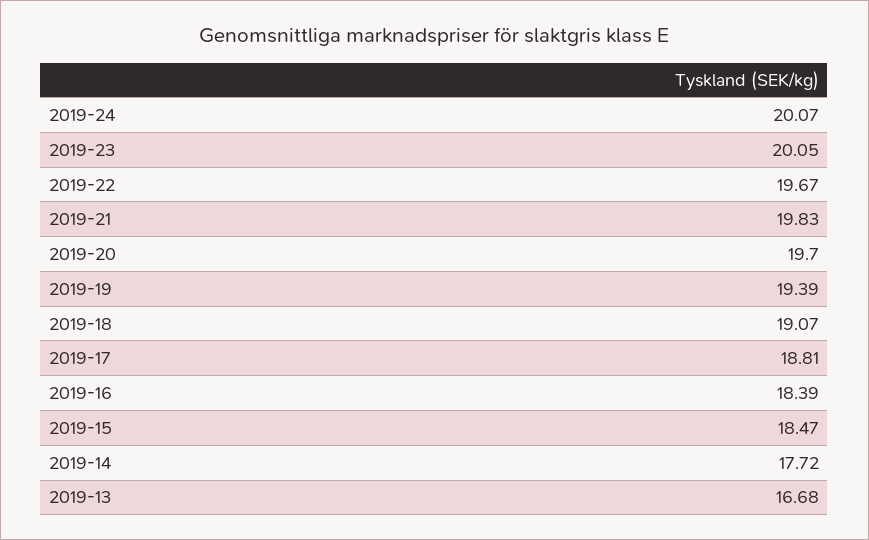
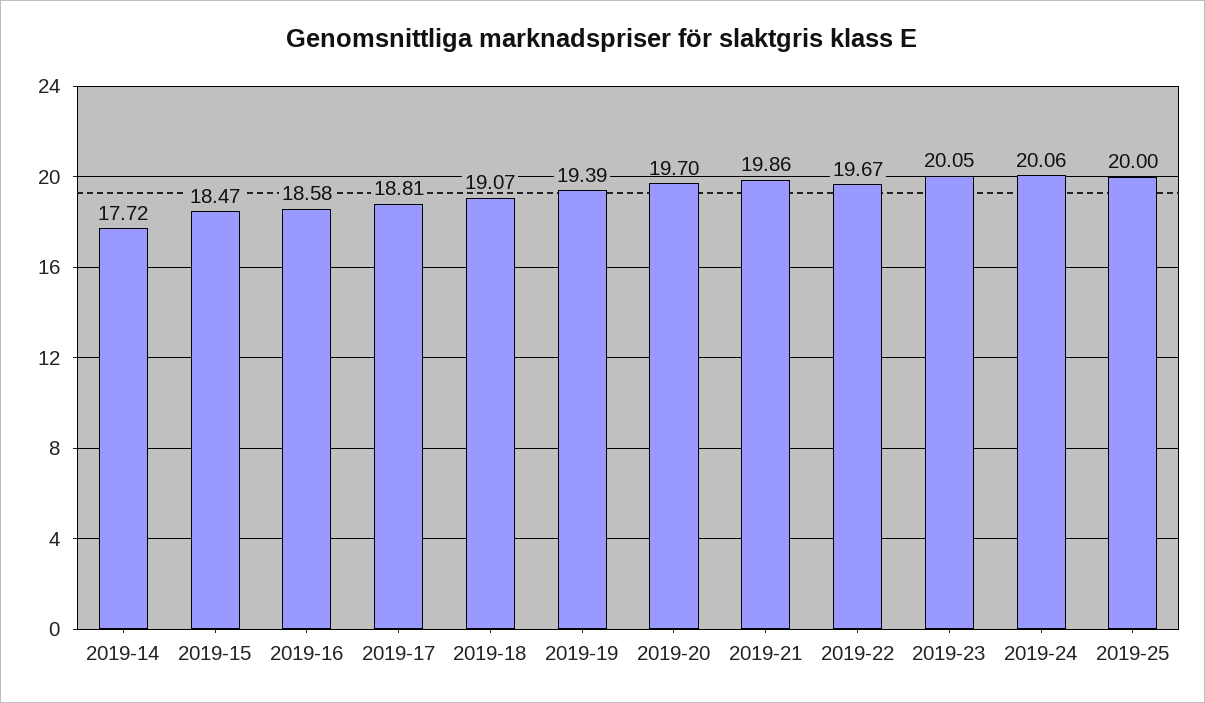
2019-24: 20.07 -> 20.06
2019-21: 19.83 -> 19.86
2019-16: 18.39 -> 18.58
2019-13: 16.68 -> none
2019-25: none -> 20

